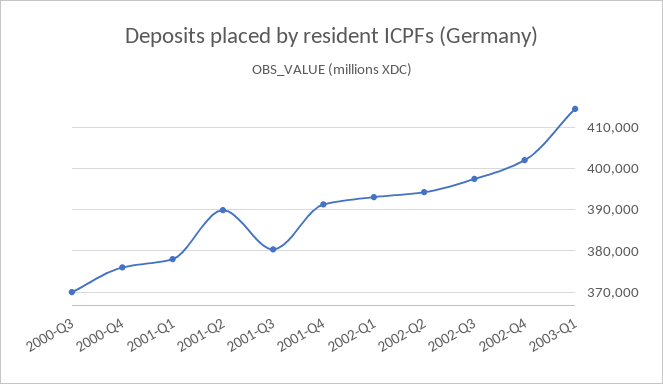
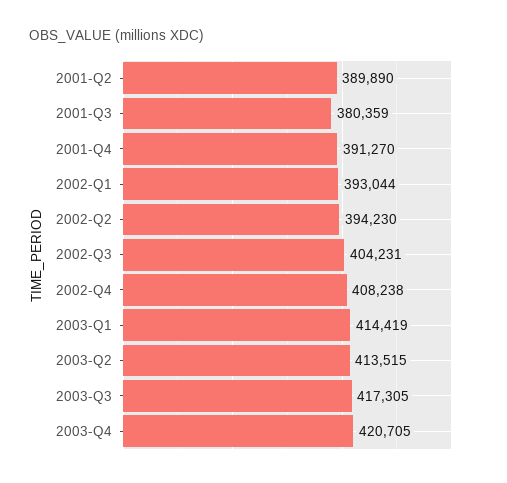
2000-Q3: 370000 -> none
2000-Q4: 376000 -> none
2001-Q1: 378000 -> none
2002-Q3: 398000 -> 404231
2002-Q4: 402000 -> 408238
2003-Q2: none -> 413515
2003-Q3: none -> 417305
2003-Q4: none -> 420705

